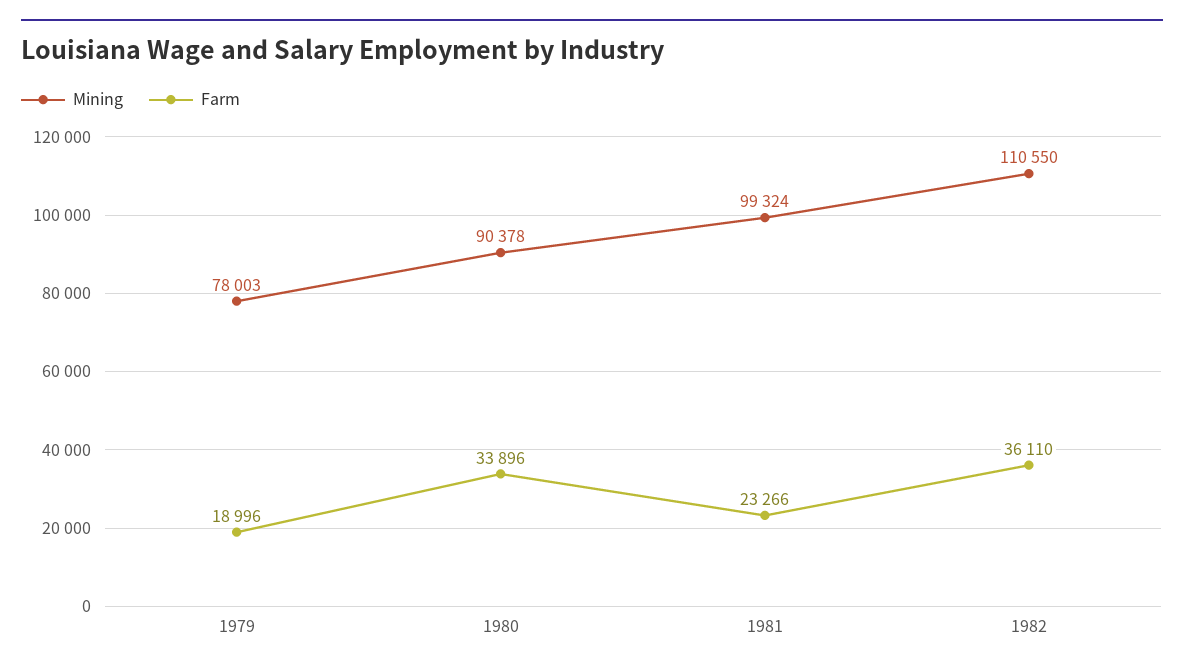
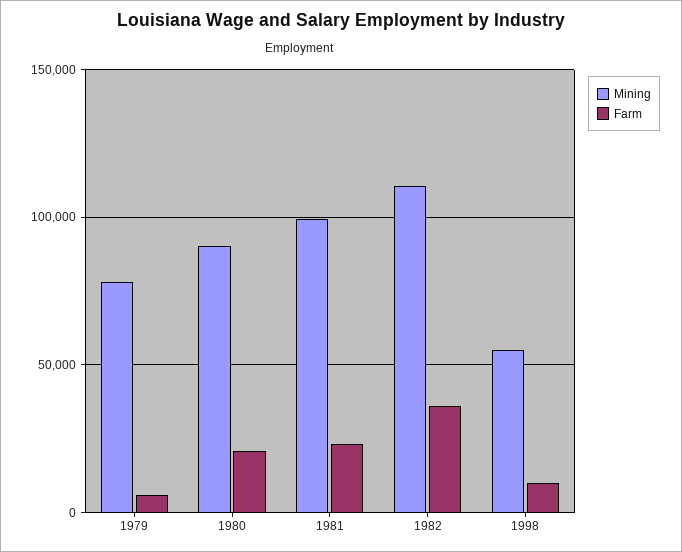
Farm, 1979: 18996 -> 5000
Farm, 1980: 33896 -> 20000
Mining, 1998: none -> 55000
Farm, 1998: none -> 10000

